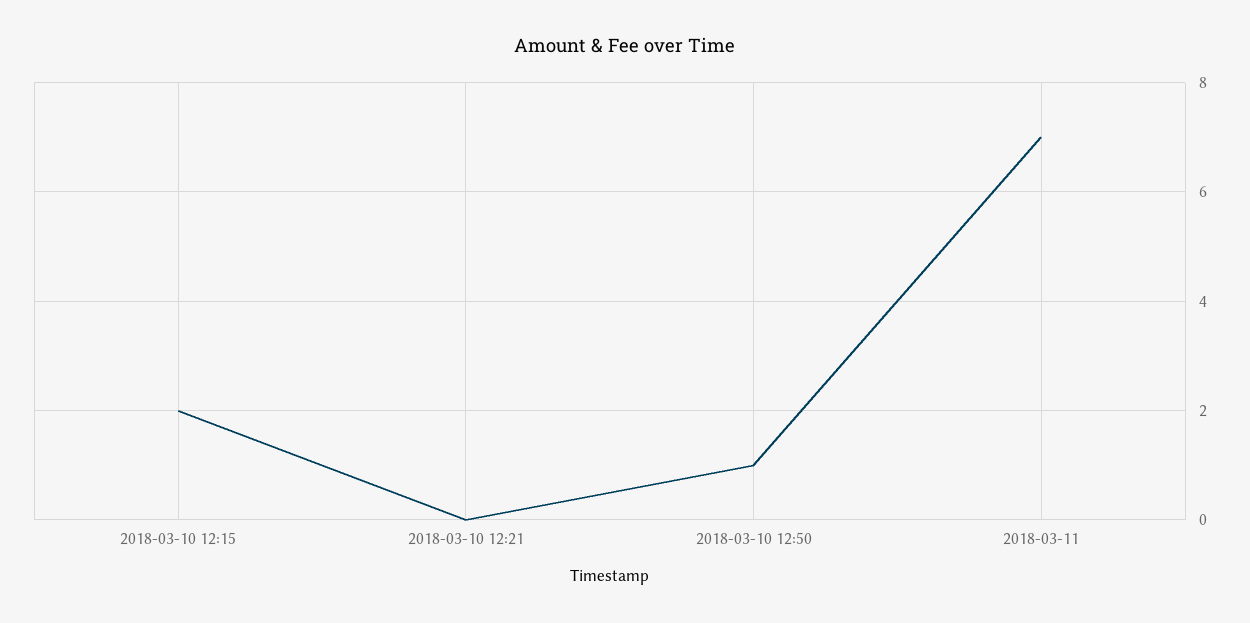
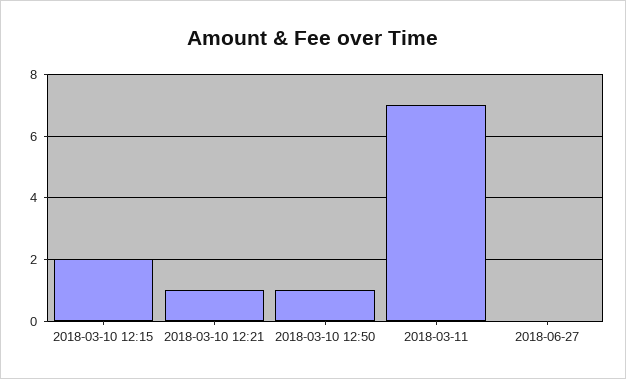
2018-03-10 12:21: 0 -> 1
2018-06-27: none -> 0

